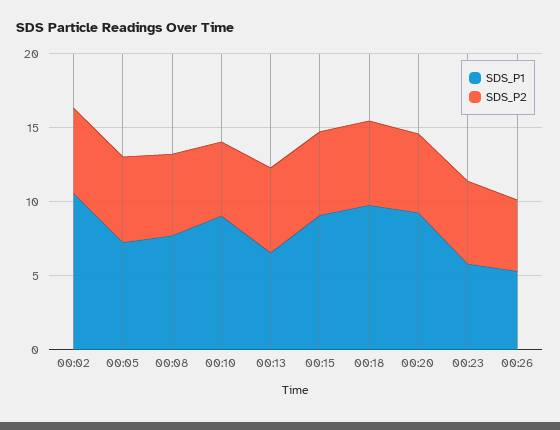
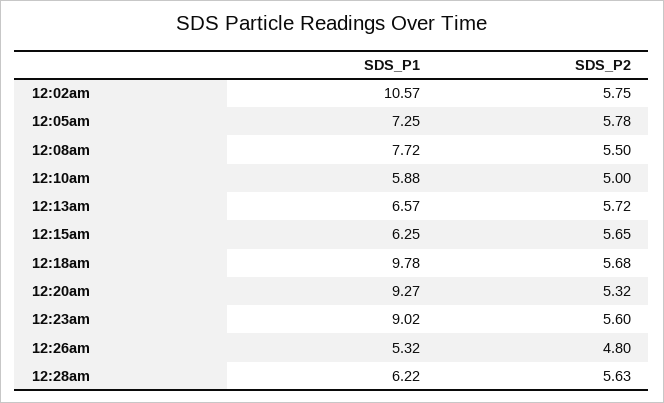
SDS_P1, 00:10: 9 -> 5.88
SDS_P1, 00:15: 9 -> 6.25
SDS_P1, 00:23: 6 -> 9.02
SDS_P1, 12:28am: none -> 6.22
SDS_P2, 12:28am: none -> 5.63

